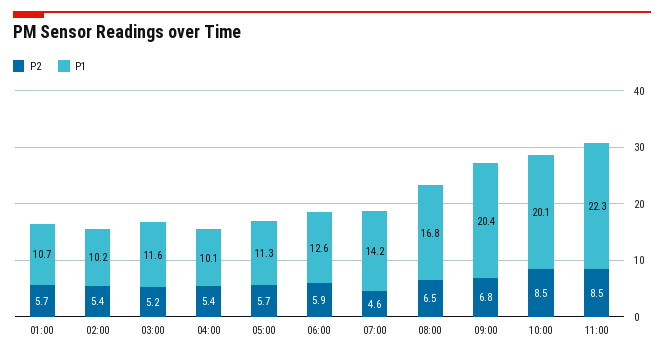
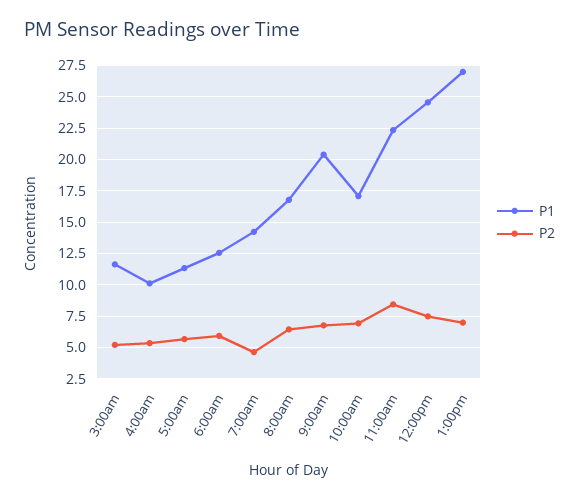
P2, 01:00: 5.7 -> none
P1, 01:00: 10.7 -> none
P2, 02:00: 5.4 -> none
P1, 02:00: 10.2 -> none
P2, 10:00: 8.5 -> 7
P1, 10:00: 20.1 -> 17
P1, 12:00pm: none -> 24.5
P2, 12:00pm: none -> 7.5
P1, 1:00pm: none -> 27
P2, 1:00pm: none -> 7

